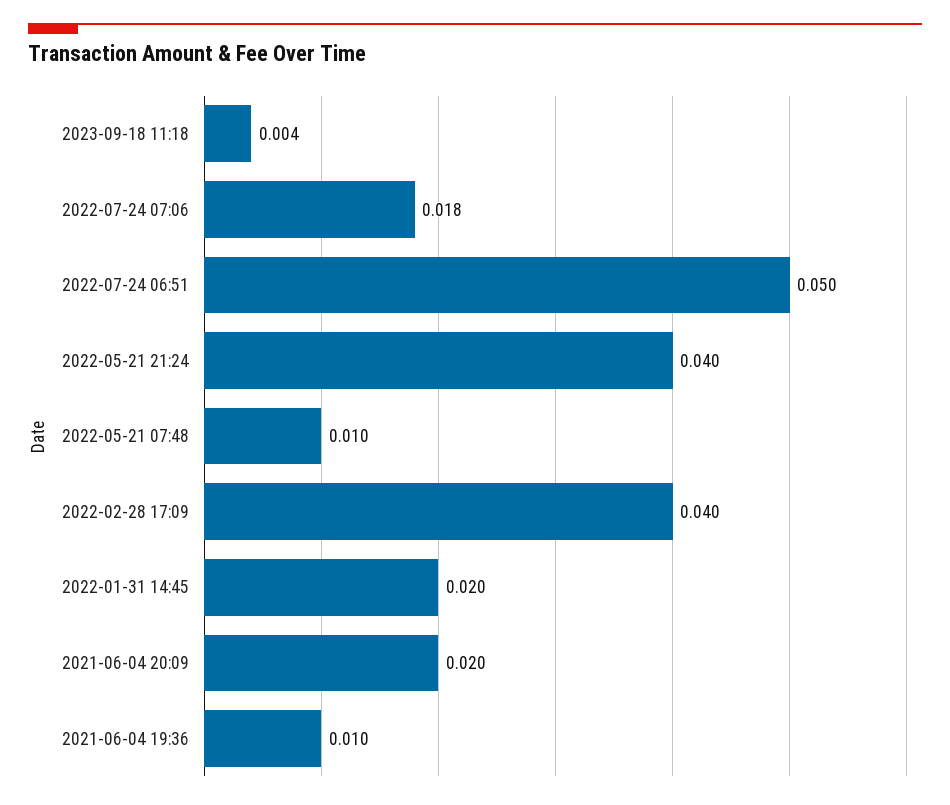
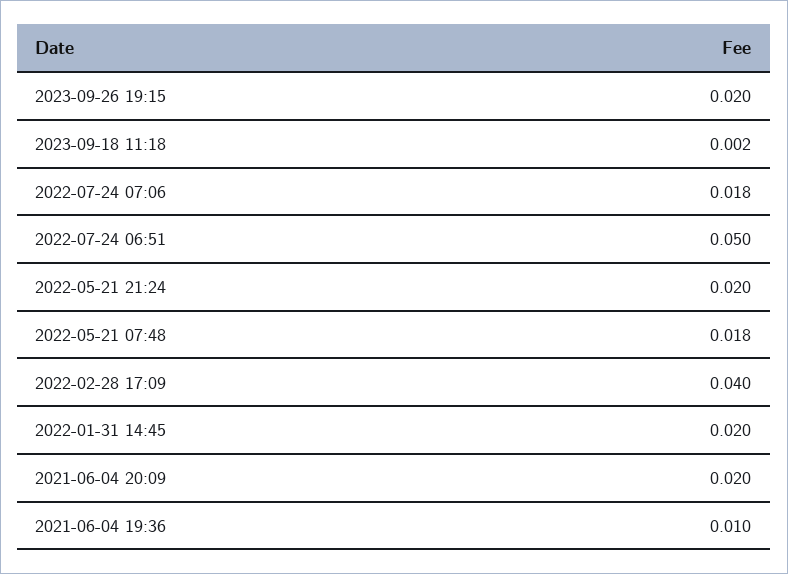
2023-09-18 11:18: 0.004 -> 0.002
2022-05-21 21:24: 0.04 -> 0.02
2022-05-21 07:48: 0.01 -> 0.018
2023-09-26 19:15: none -> 0.02

